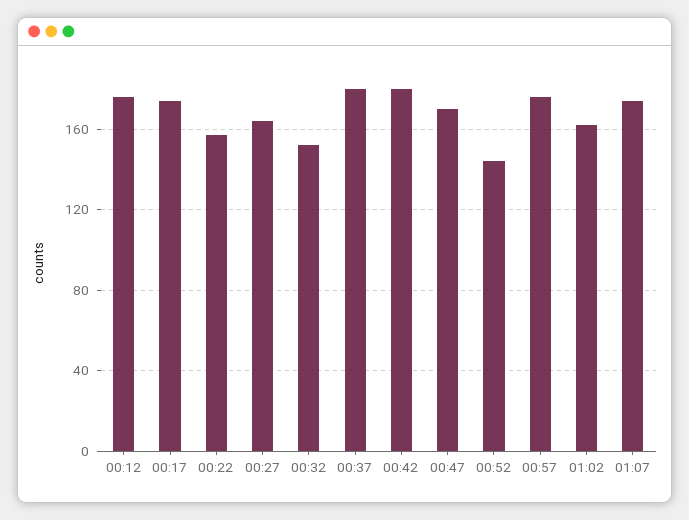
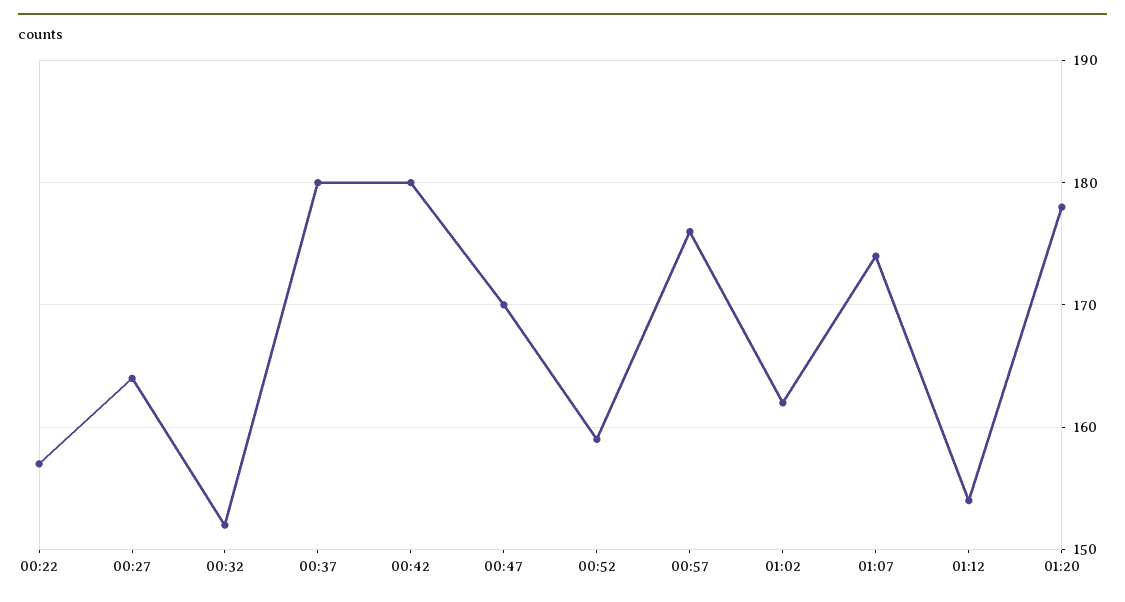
00:12: 175 -> none
00:17: 175 -> none
00:52: 145 -> 159
01:12: none -> 154
01:20: none -> 178

